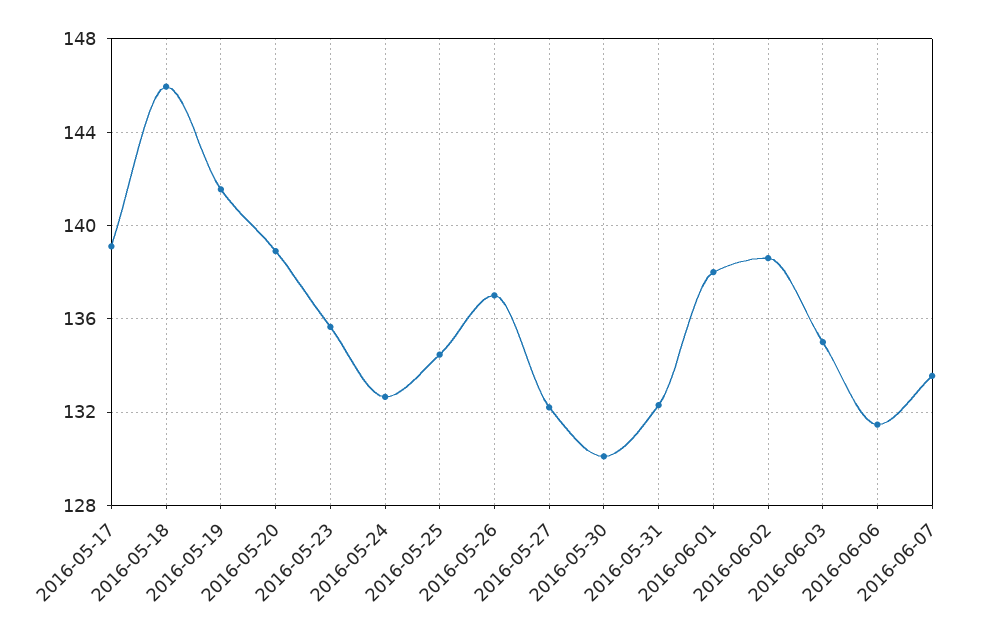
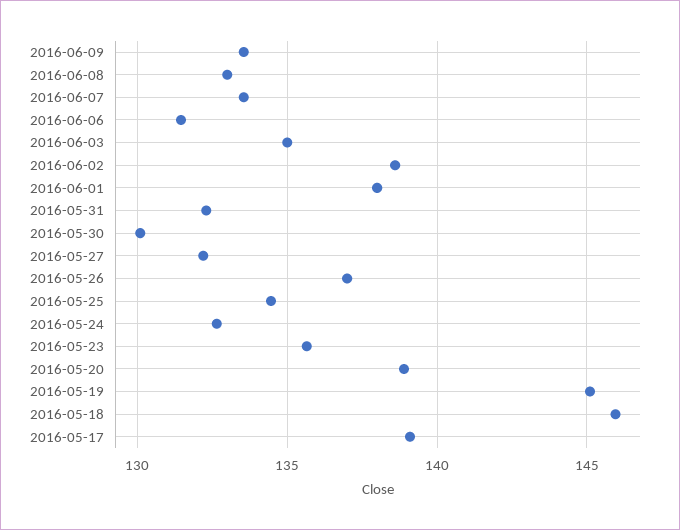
2016-05-19: 141.5 -> 145
2016-06-09: none -> 133.5
2016-06-08: none -> 133

